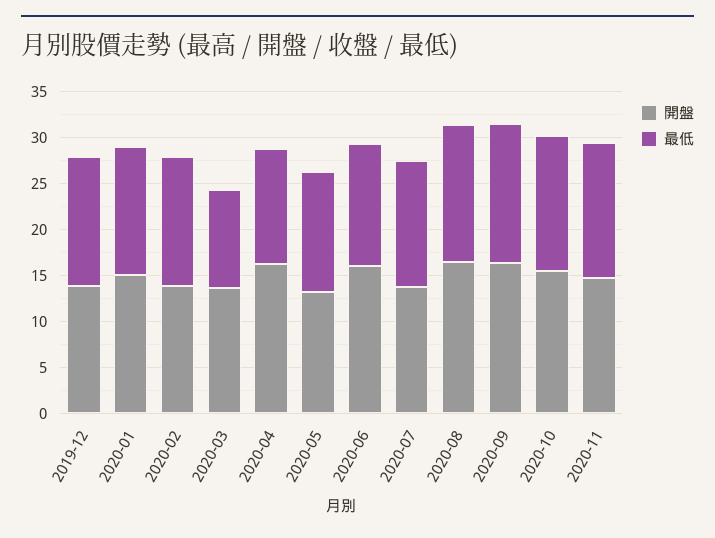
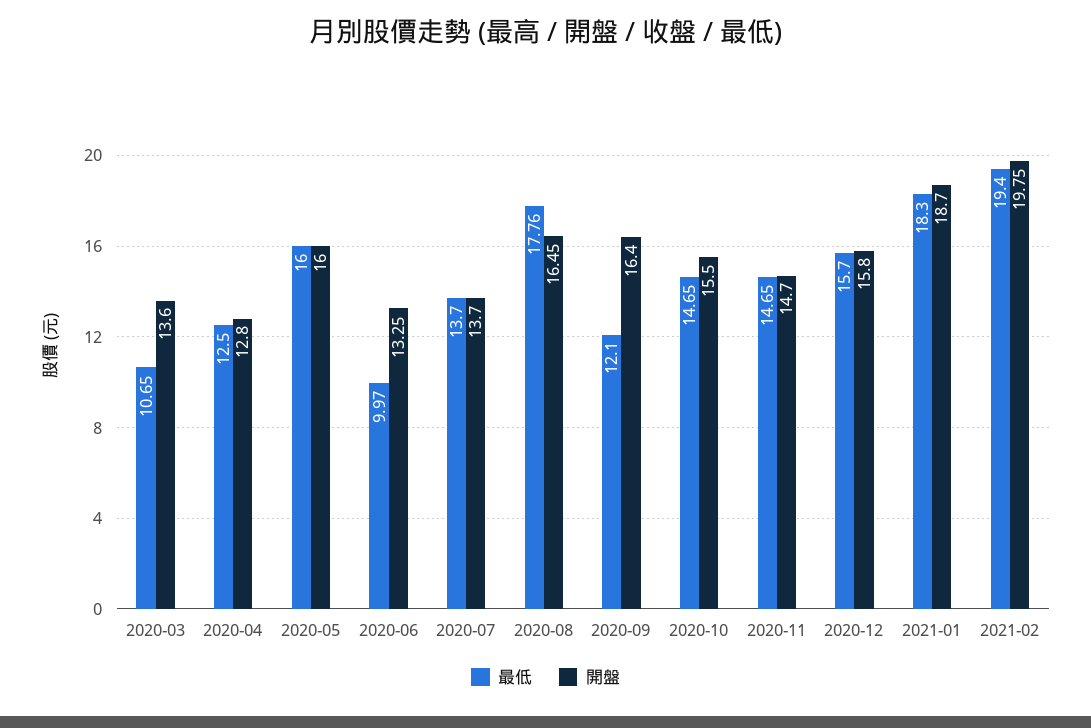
開盤, 2019-12: 14 -> none
最低, 2019-12: 14 -> none
開盤, 2020-01: 15 -> none
最低, 2020-01: 14 -> none
開盤, 2020-02: 14 -> none
最低, 2020-02: 14 -> none
開盤, 2020-04: 16 -> 12.8
開盤, 2020-05: 13 -> 16
最低, 2020-05: 13 -> 16
開盤, 2020-06: 16 -> 13.25
最低, 2020-06: 13 -> 9.97
最低, 2020-08: 15 -> 17.76
最低, 2020-09: 15 -> 12.1
最低, 2020-12: none -> 15.7
開盤, 2020-12: none -> 15.8
最低, 2021-01: none -> 18.3
開盤, 2021-01: none -> 18.7
最低, 2021-02: none -> 19.4
開盤, 2021-02: none -> 19.75

